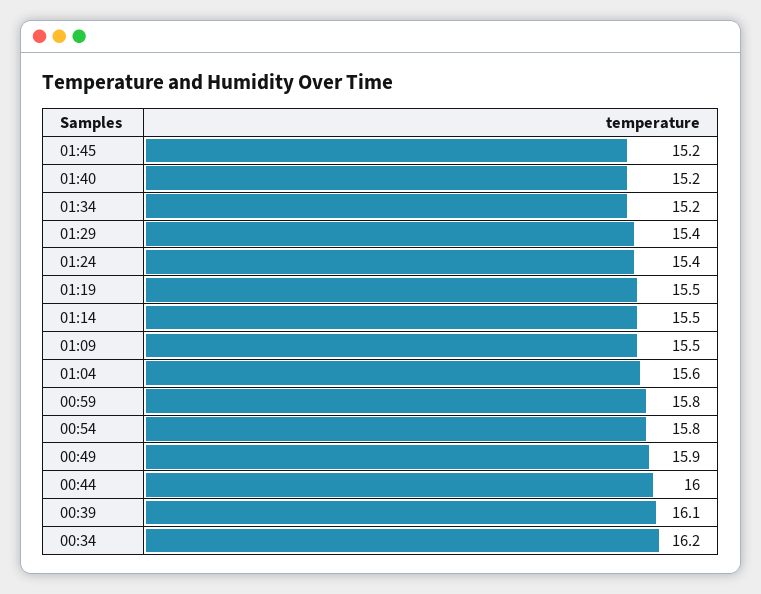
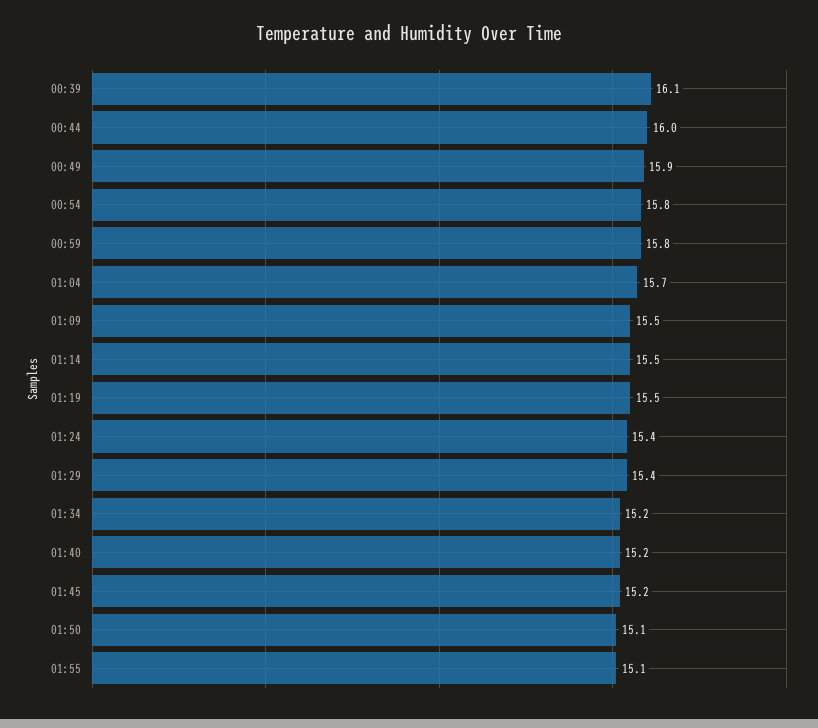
01:04: 15.6 -> 15.7
00:34: 16.2 -> none
01:50: none -> 15.1
01:55: none -> 15.1

